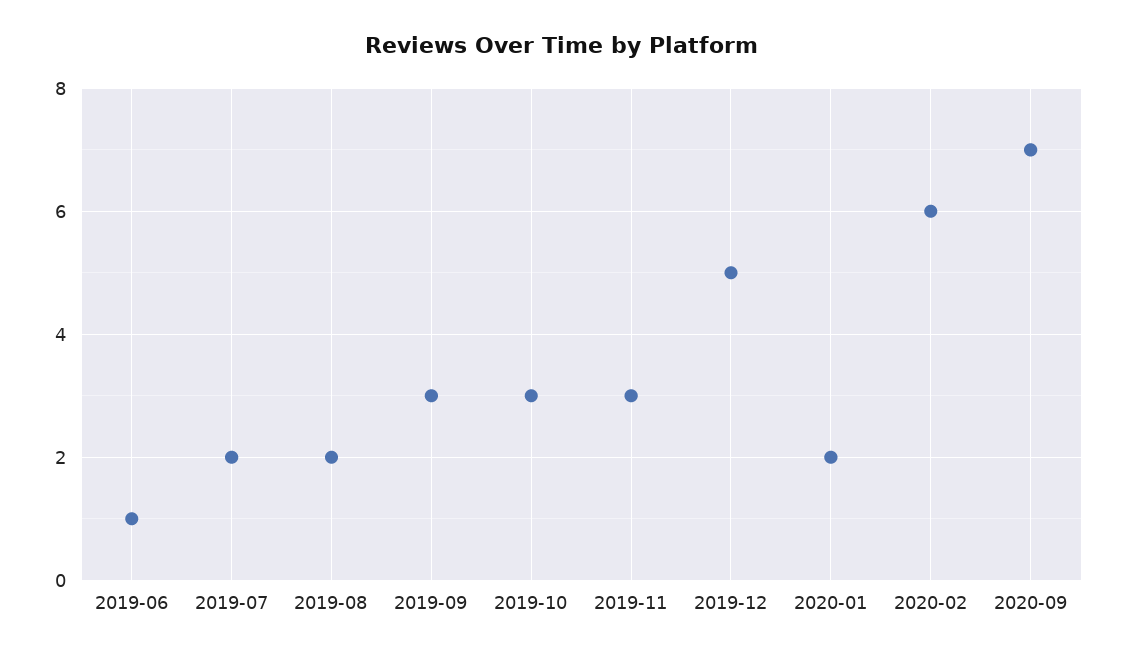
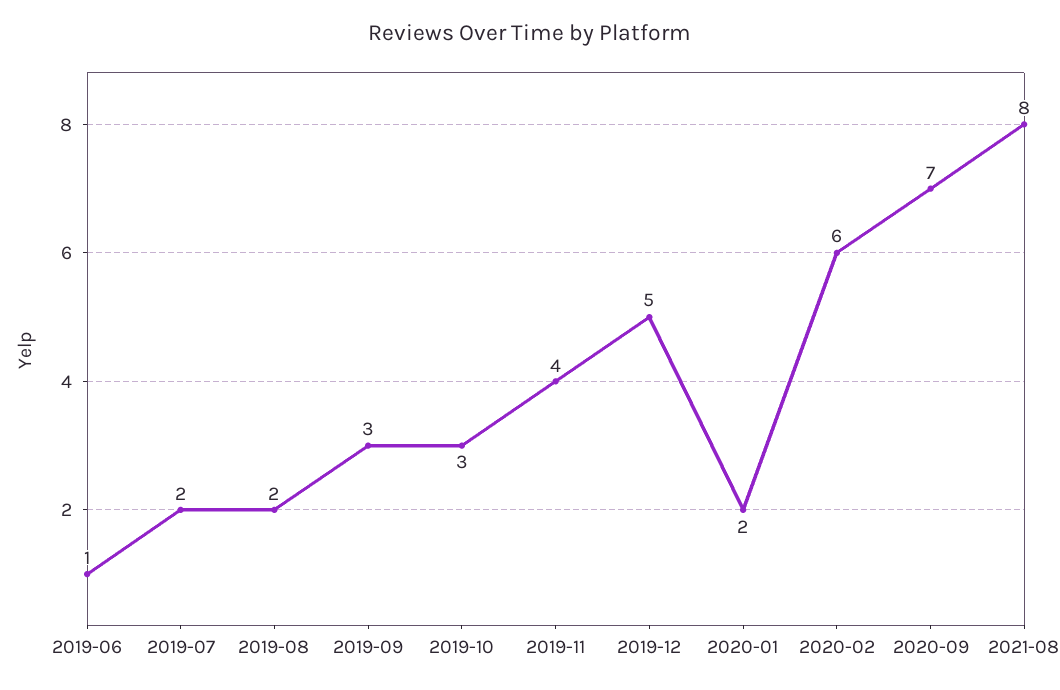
2019-11: 3 -> 4
2021-08: none -> 8

